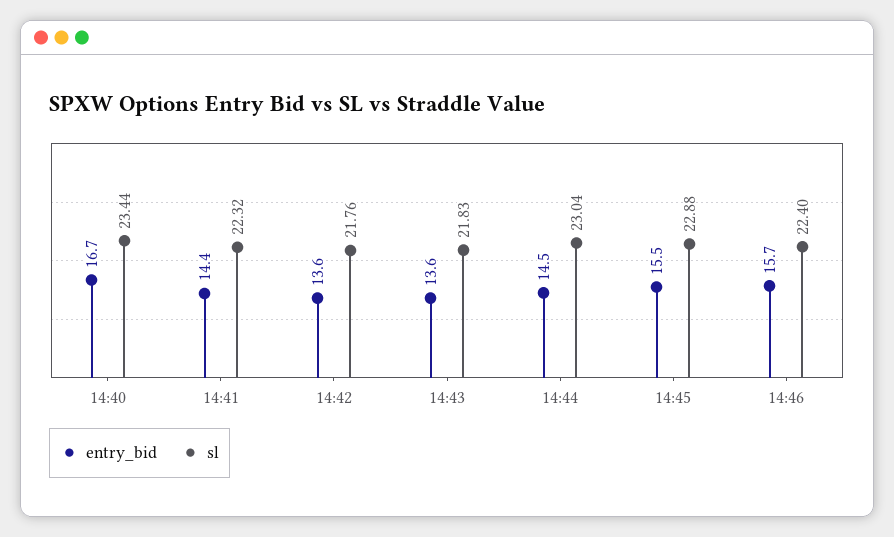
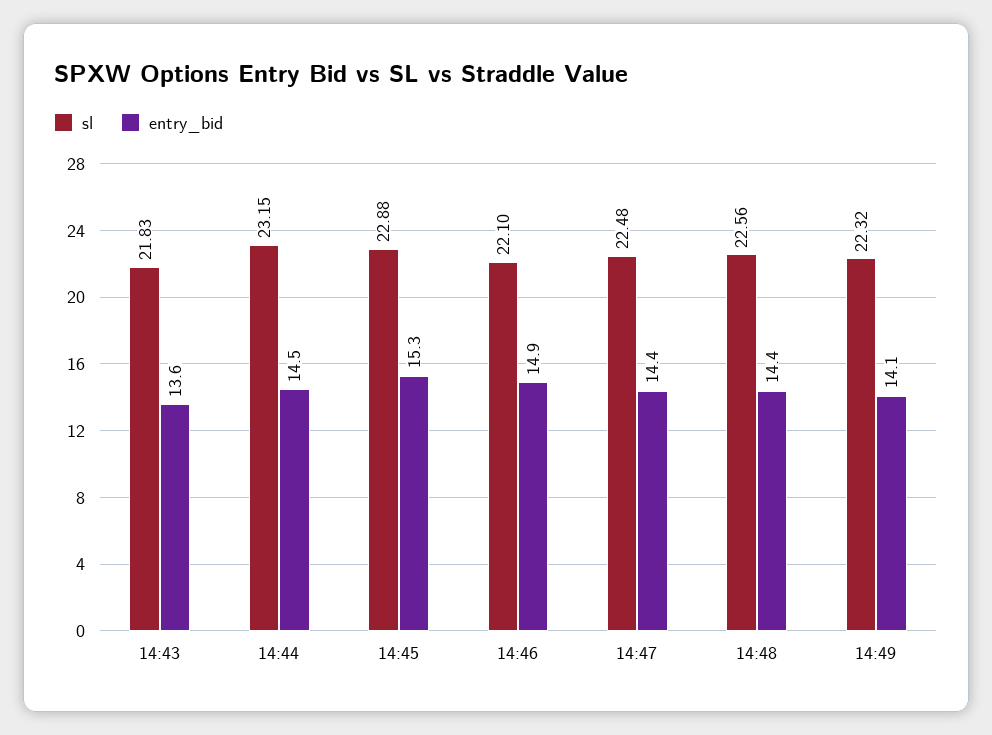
entry_bid, 14:40: 16.7 -> none
sl, 14:40: 23.44 -> none
entry_bid, 14:41: 14.4 -> none
sl, 14:41: 22.32 -> none
entry_bid, 14:42: 13.6 -> none
sl, 14:42: 21.76 -> none
sl, 14:44: 23.04 -> 23.15
entry_bid, 14:45: 15.5 -> 15.3
entry_bid, 14:46: 15.7 -> 14.9
sl, 14:46: 22.4 -> 22.1
sl, 14:47: none -> 22.48
entry_bid, 14:47: none -> 14.4
sl, 14:48: none -> 22.56
entry_bid, 14:48: none -> 14.4
sl, 14:49: none -> 22.32
entry_bid, 14:49: none -> 14.1

